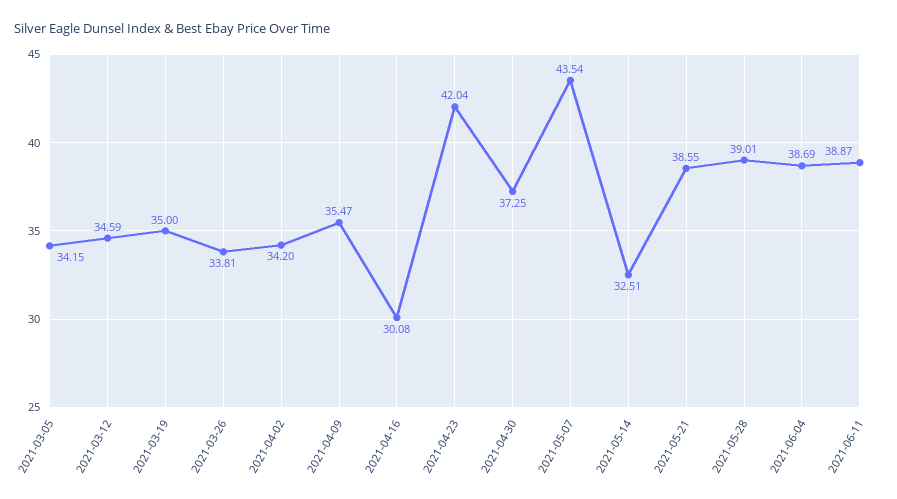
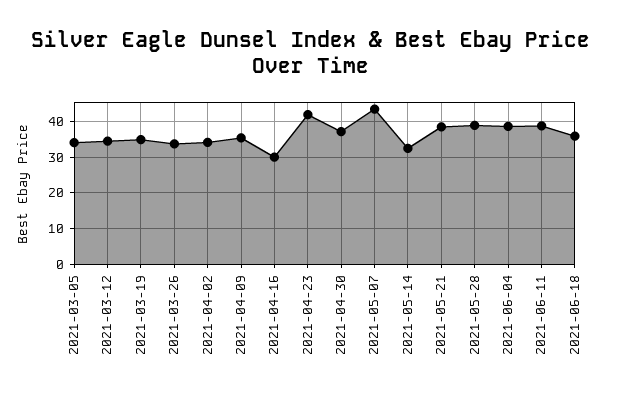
2021-06-18: none -> 36

